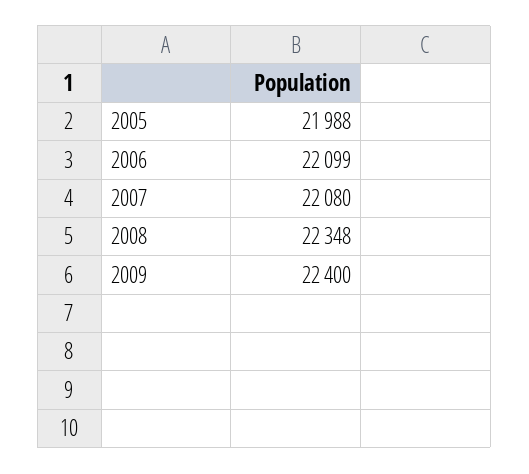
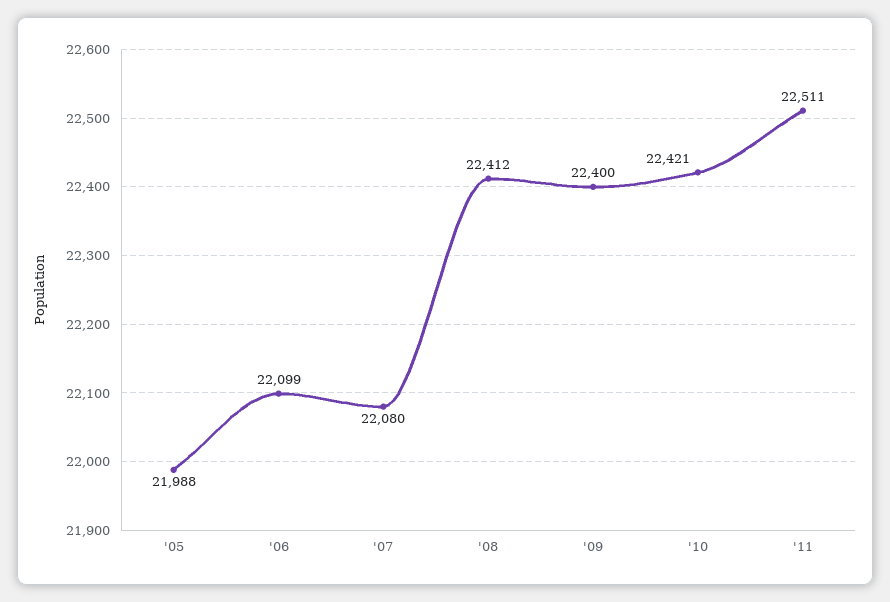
2008: 22348 -> 22412
'10: none -> 22421
'11: none -> 22511

